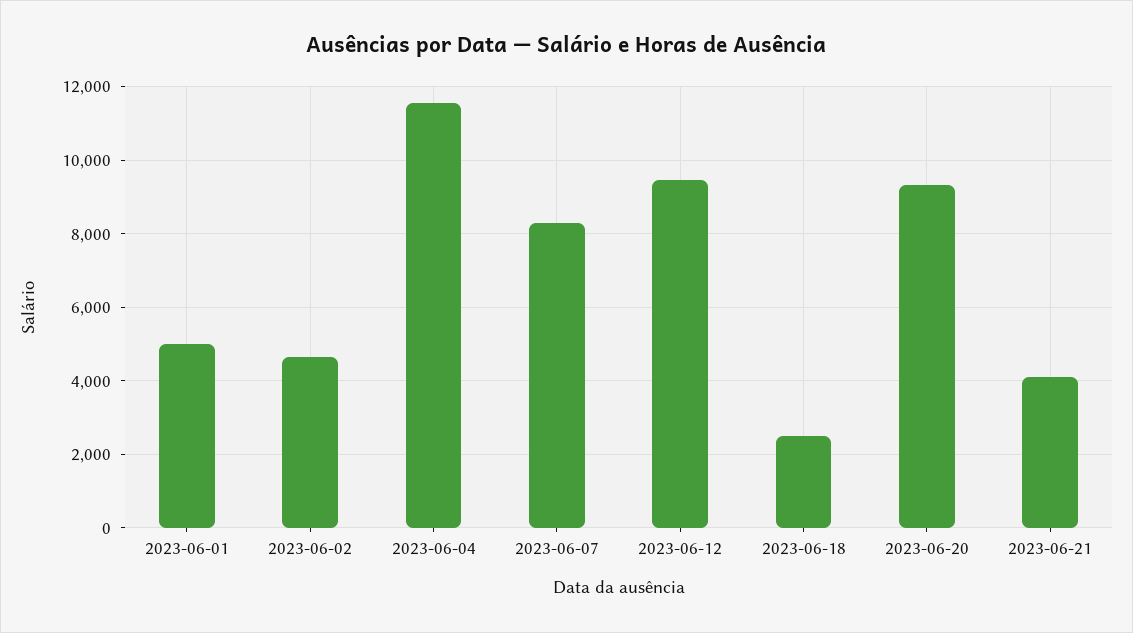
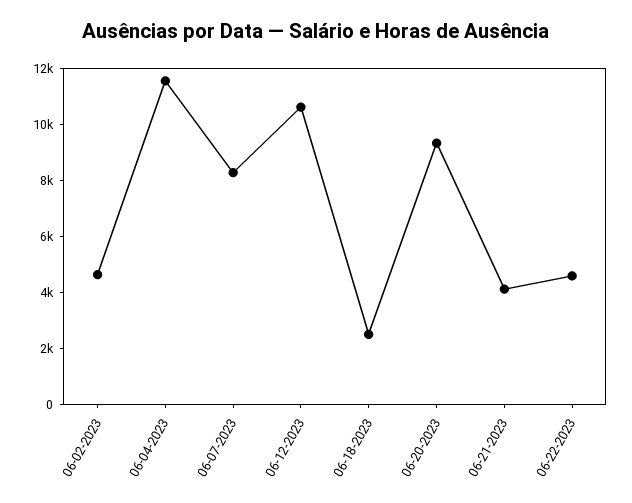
2023-06-01: 5000 -> none
2023-06-12: 9400 -> 10500
06-22-2023: none -> 4500

